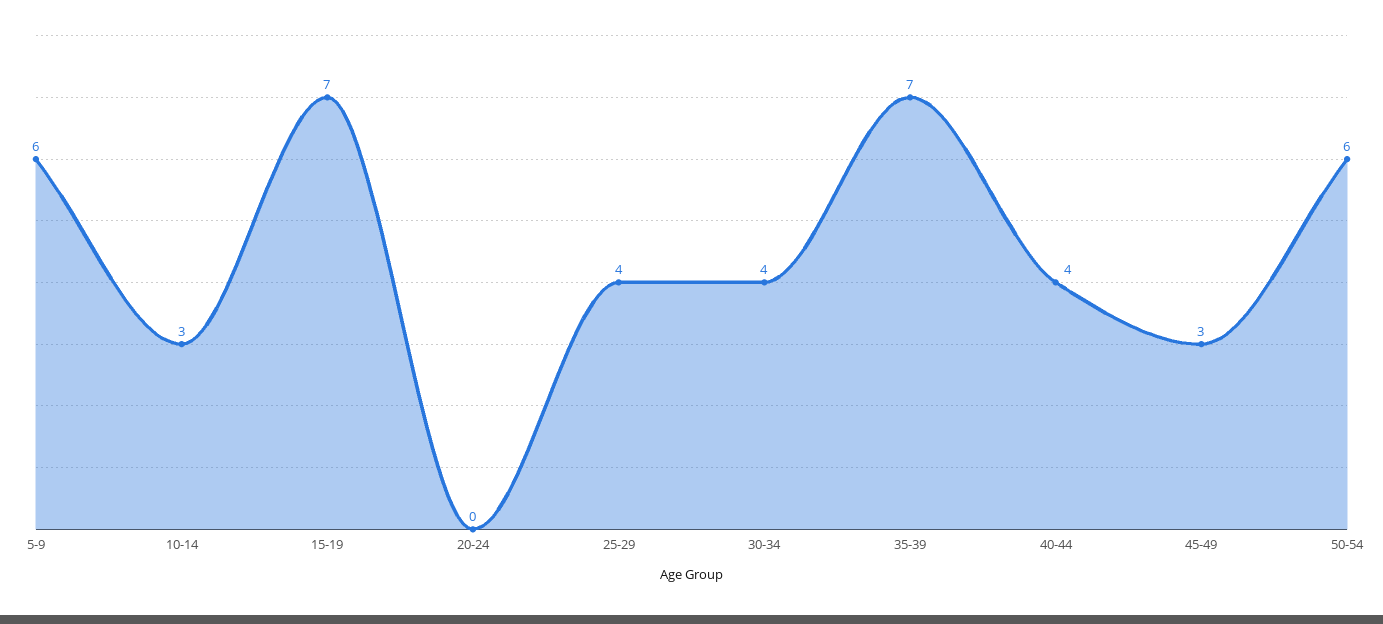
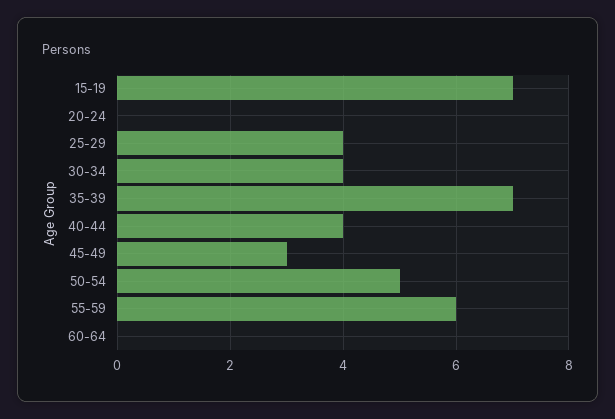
5-9: 6 -> none
10-14: 3 -> none
50-54: 6 -> 5
55-59: none -> 6
60-64: none -> 0

